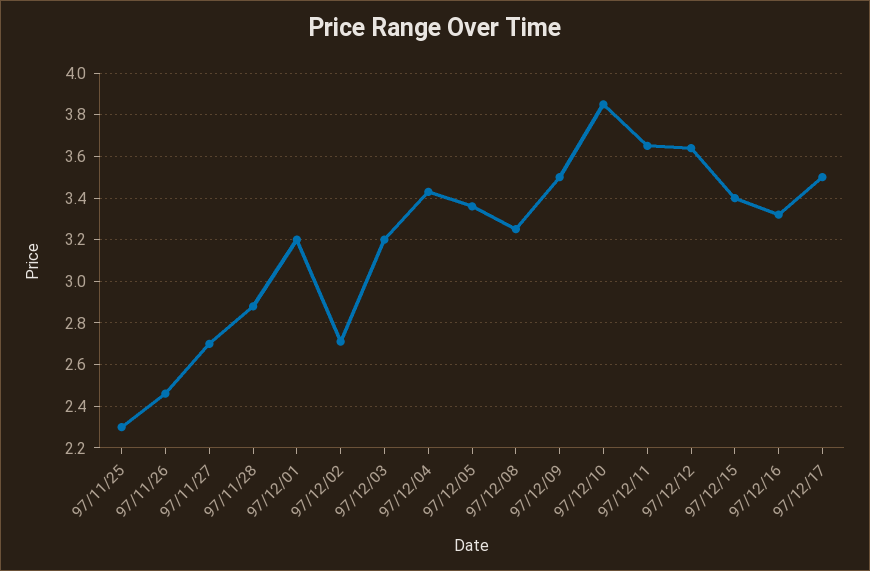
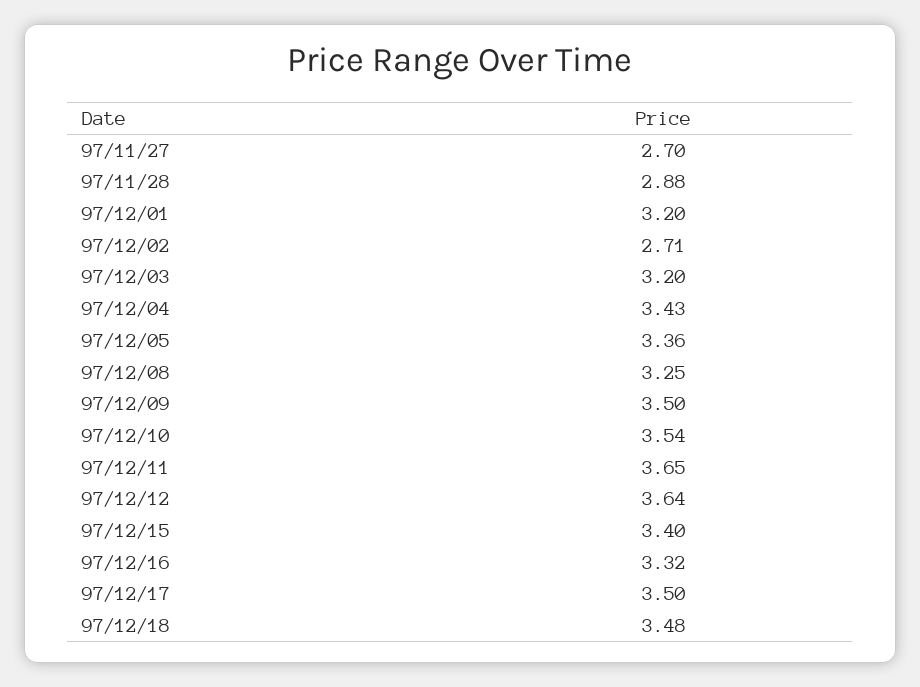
97/11/25: 2.3 -> none
97/11/26: 2.45 -> none
97/12/10: 3.85 -> 3.54
97/12/18: none -> 3.48

